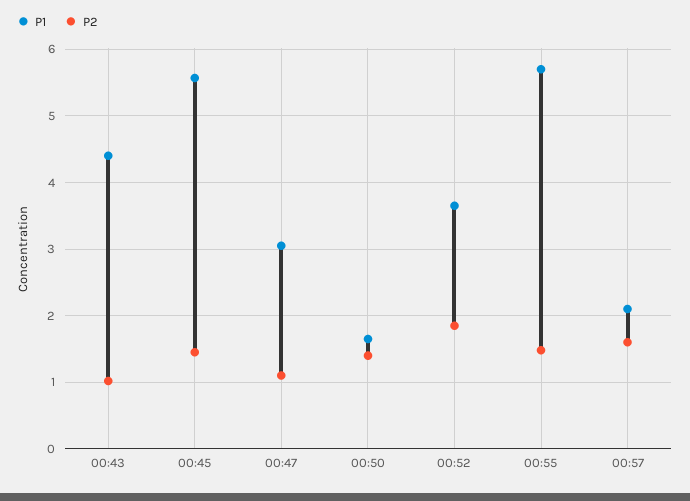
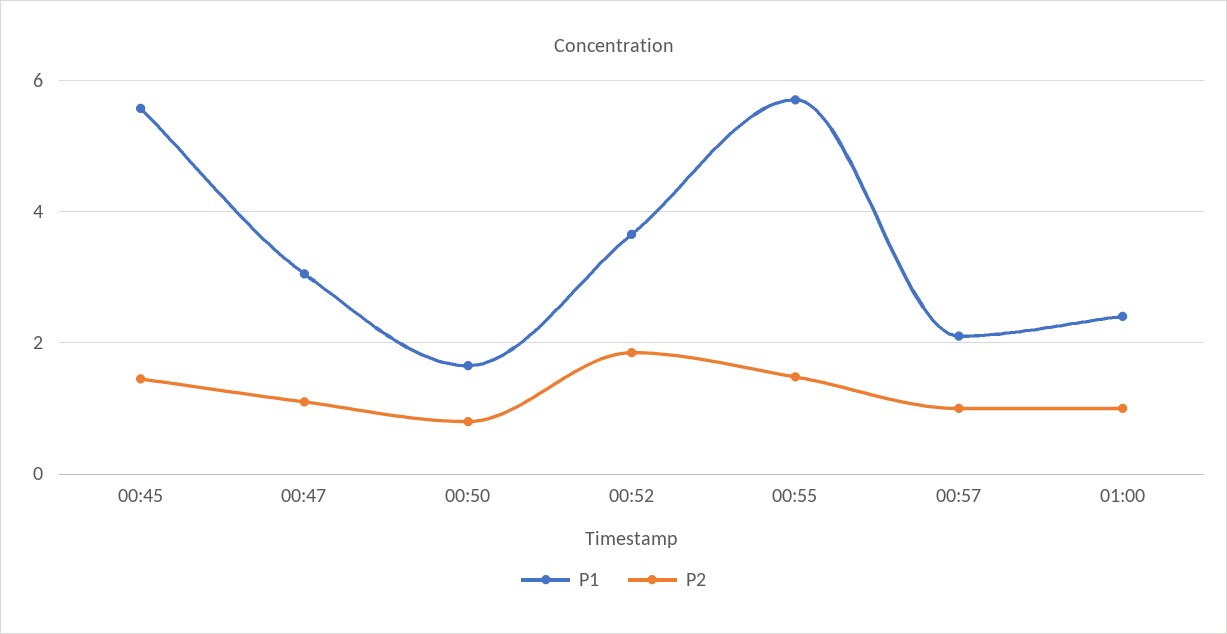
P1, 00:43: 4.4 -> none
P2, 00:43: 1 -> none
P2, 00:50: 1.4 -> 0.8
P2, 00:57: 1.6 -> 1
P1, 01:00: none -> 2.4
P2, 01:00: none -> 1

